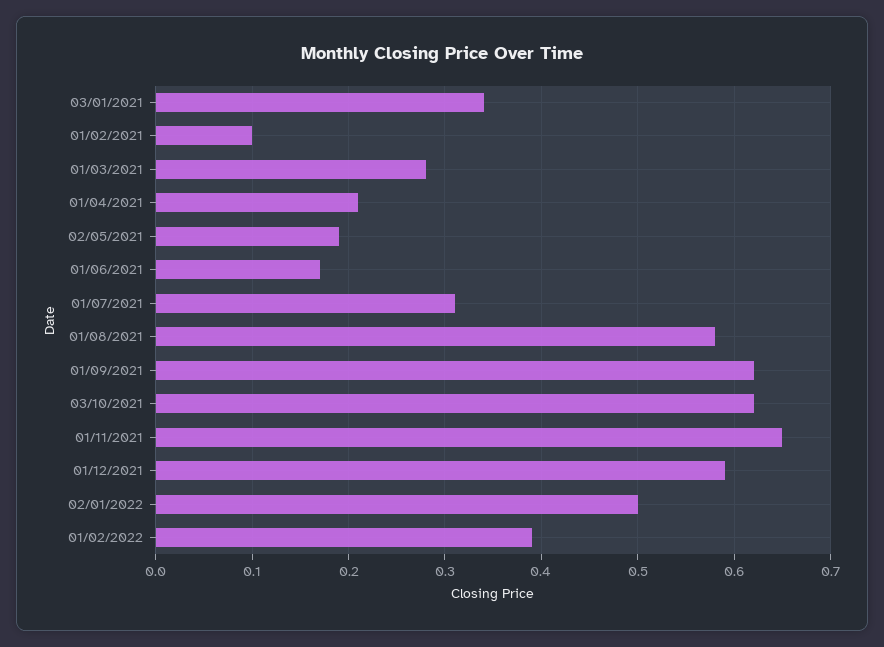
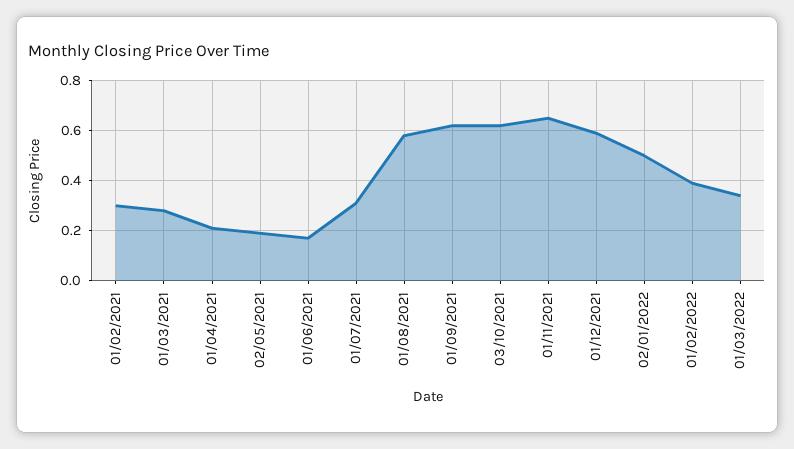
03/01/2021: 0.34 -> none
01/02/2021: 0.1 -> 0.3
01/03/2022: none -> 0.35

